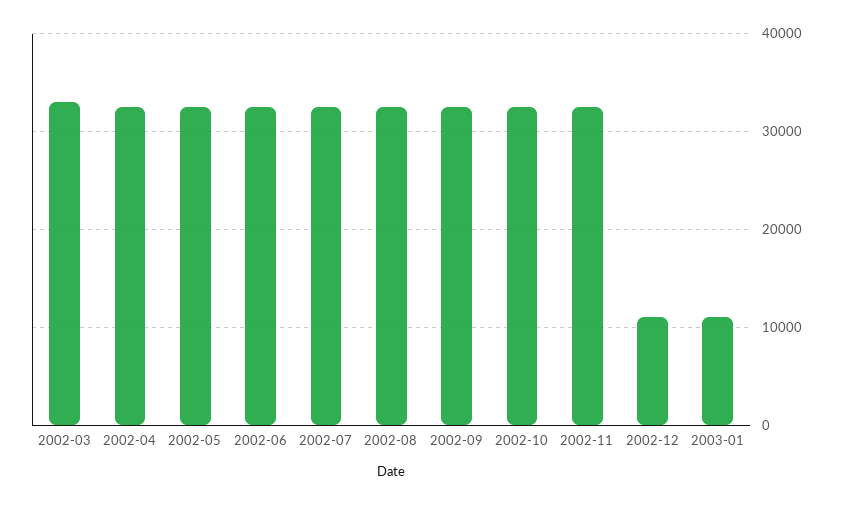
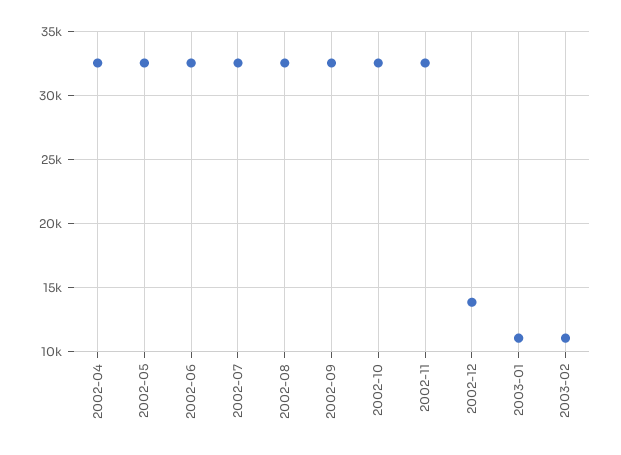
2002-03: 33000 -> none
2002-12: 11000 -> 14000
2003-02: none -> 11000

